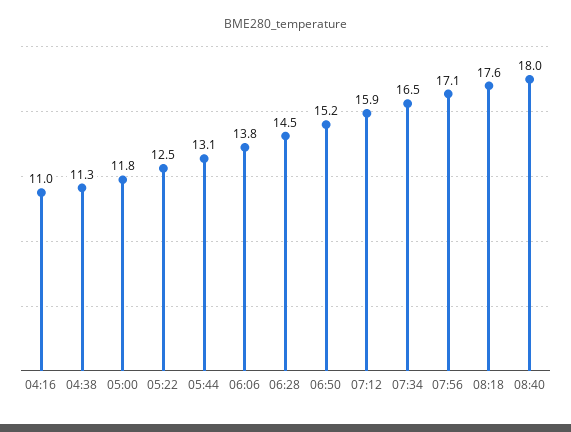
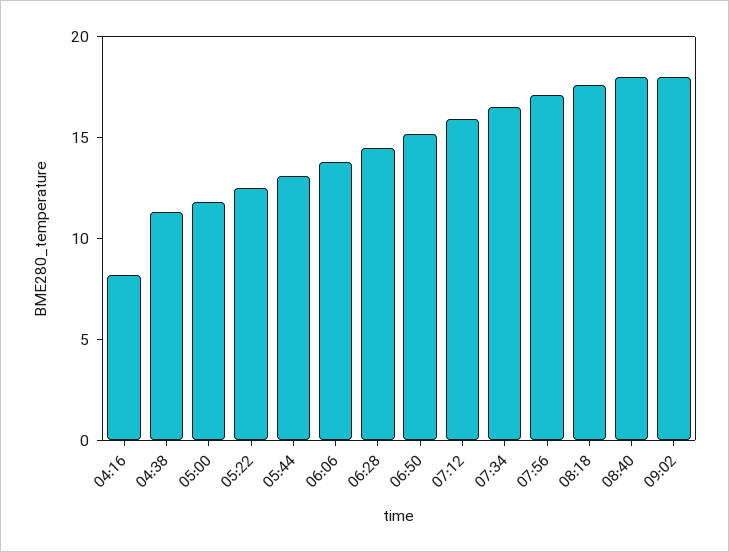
04:16: 11 -> 8
09:02: none -> 18

